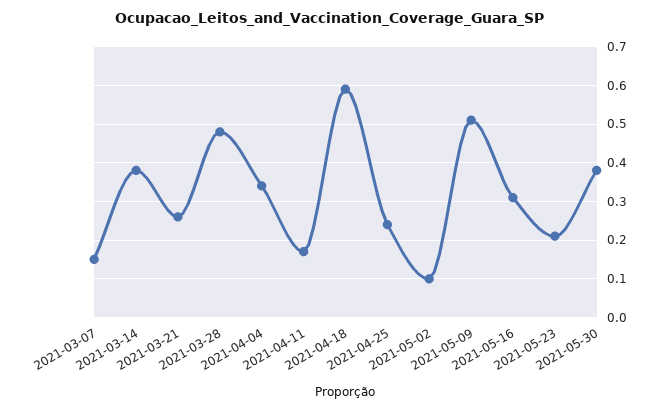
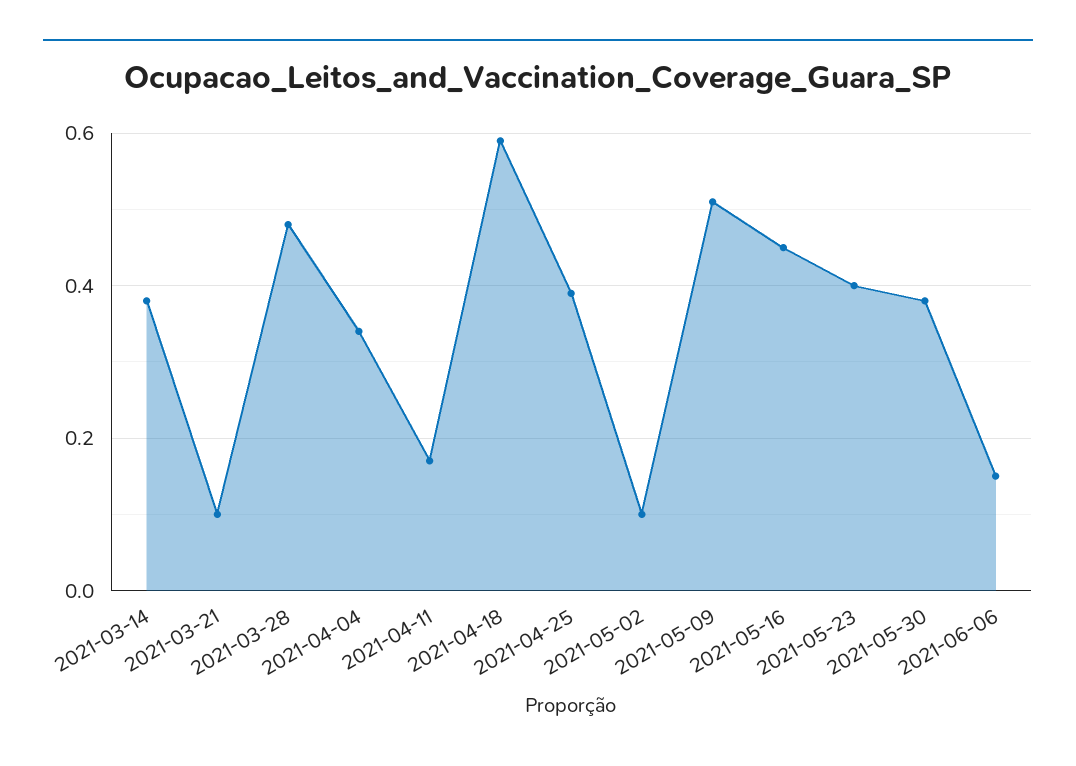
2021-03-07: 0.15 -> none
2021-03-21: 0.25 -> 0.1
2021-04-25: 0.25 -> 0.4
2021-05-16: 0.3 -> 0.45
2021-05-23: 0.2 -> 0.4
2021-06-06: none -> 0.15

